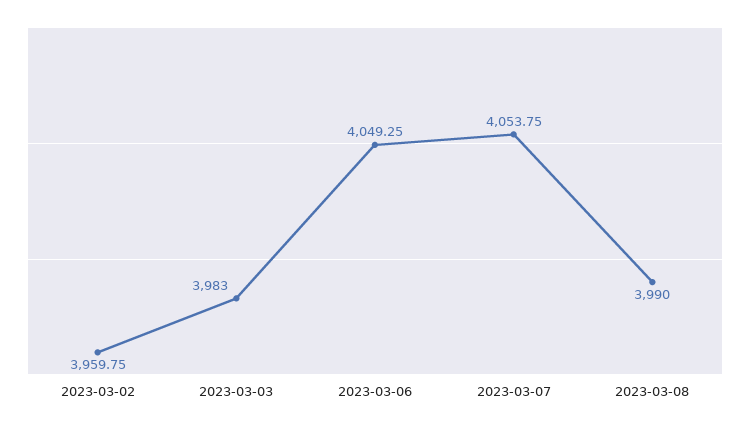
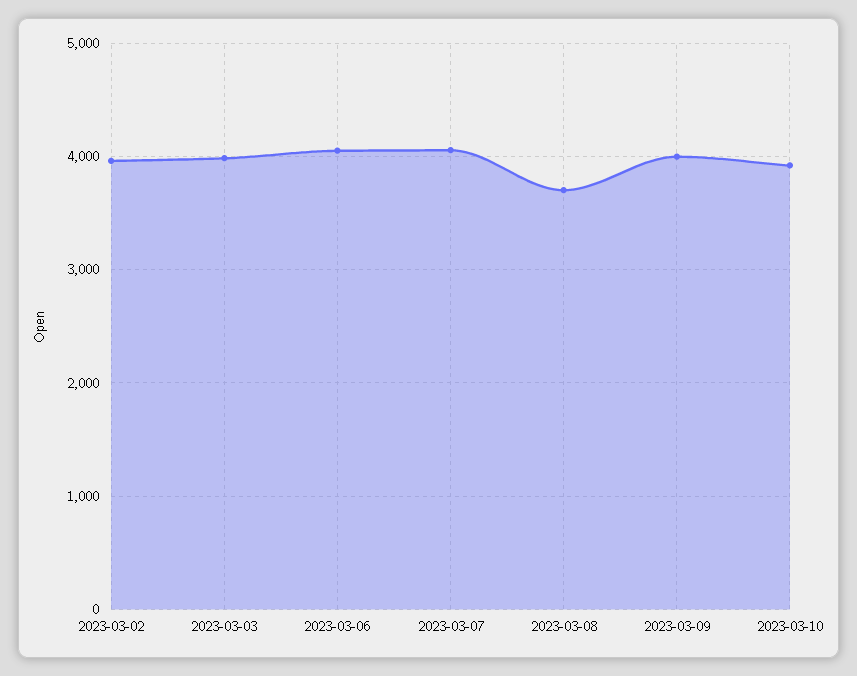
2023-03-08: 3990 -> 3700
2023-03-09: none -> 4000
2023-03-10: none -> 3900

